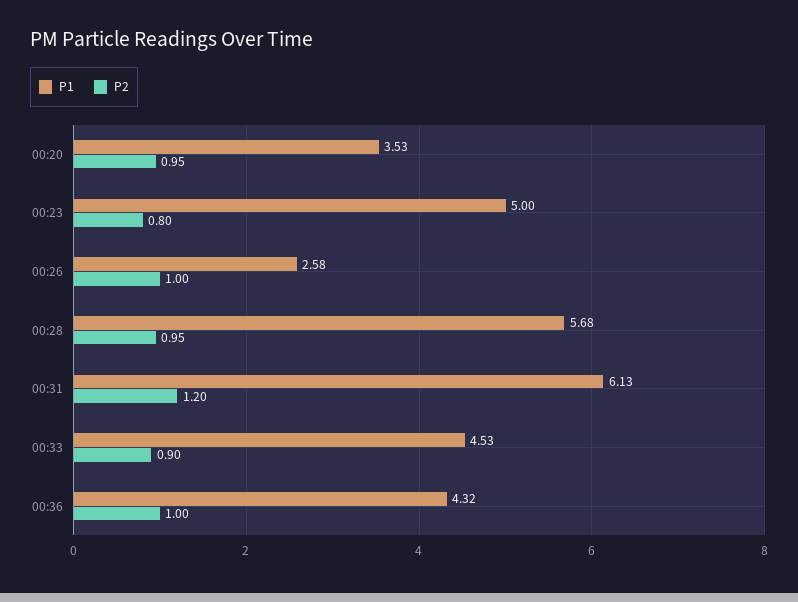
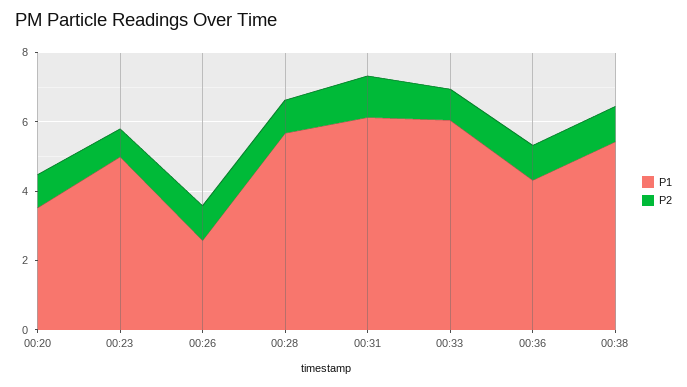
P1, 00:33: 4.53 -> 6
P1, 00:38: none -> 5.5
P2, 00:38: none -> 1

